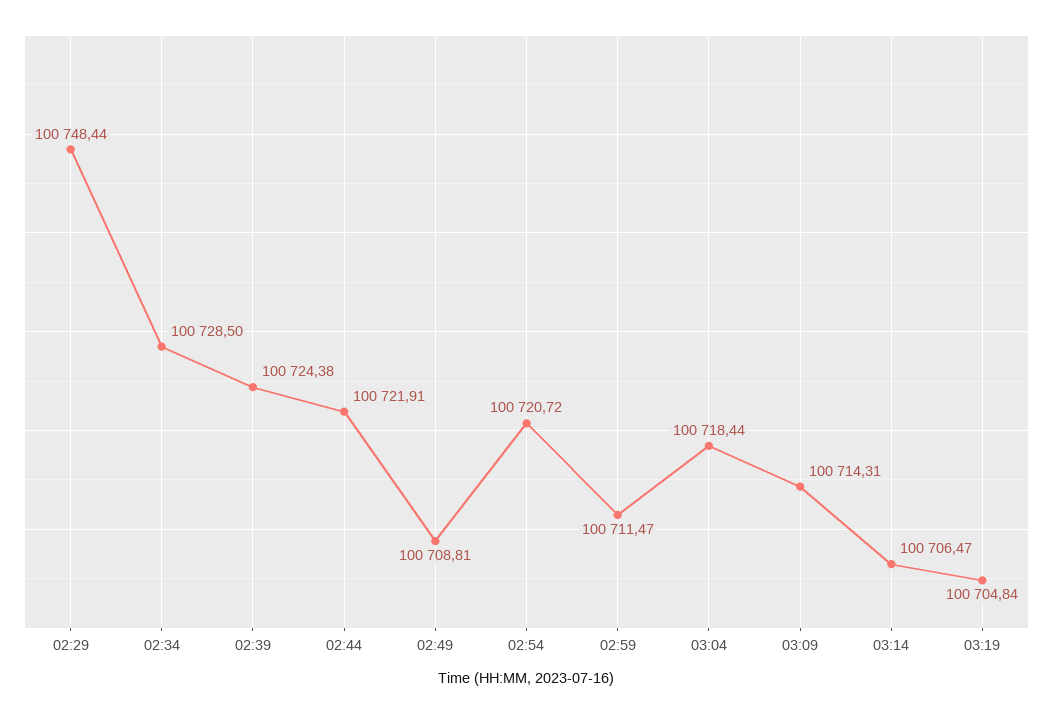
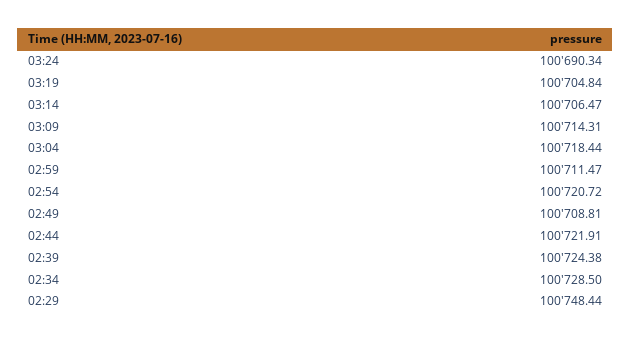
03:24: none -> 100690.34

